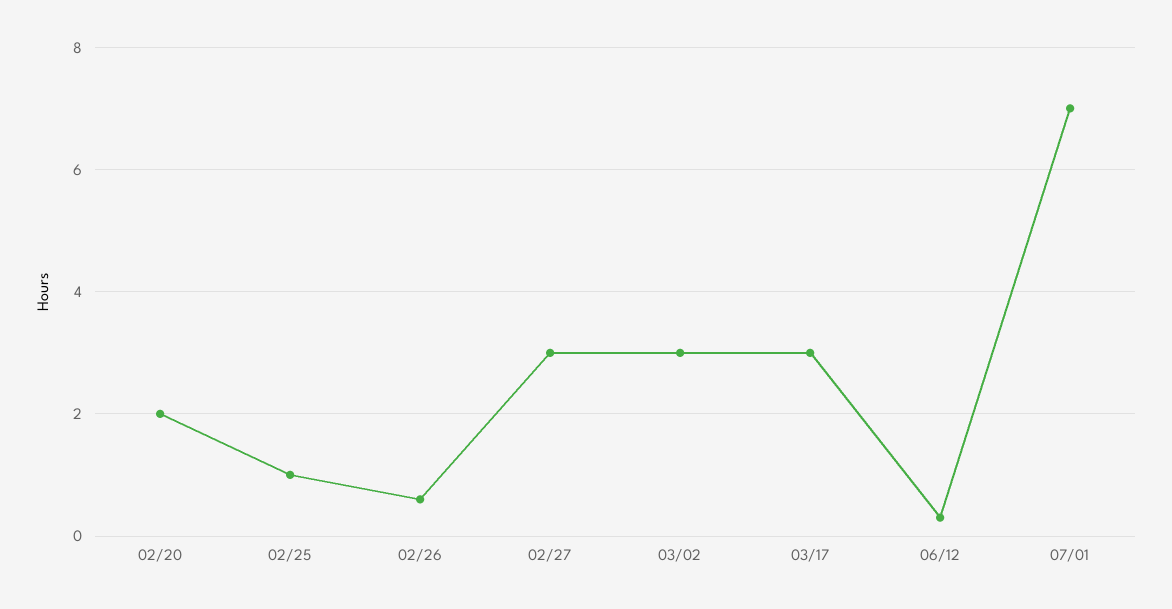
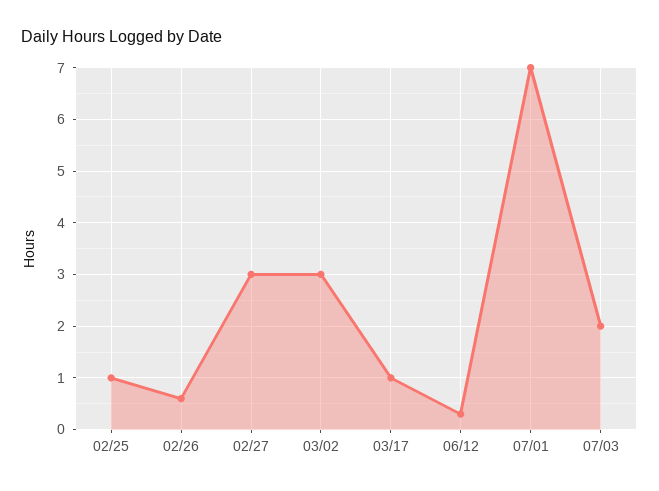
02/20: 2 -> none
03/17: 3 -> 1
07/03: none -> 2

